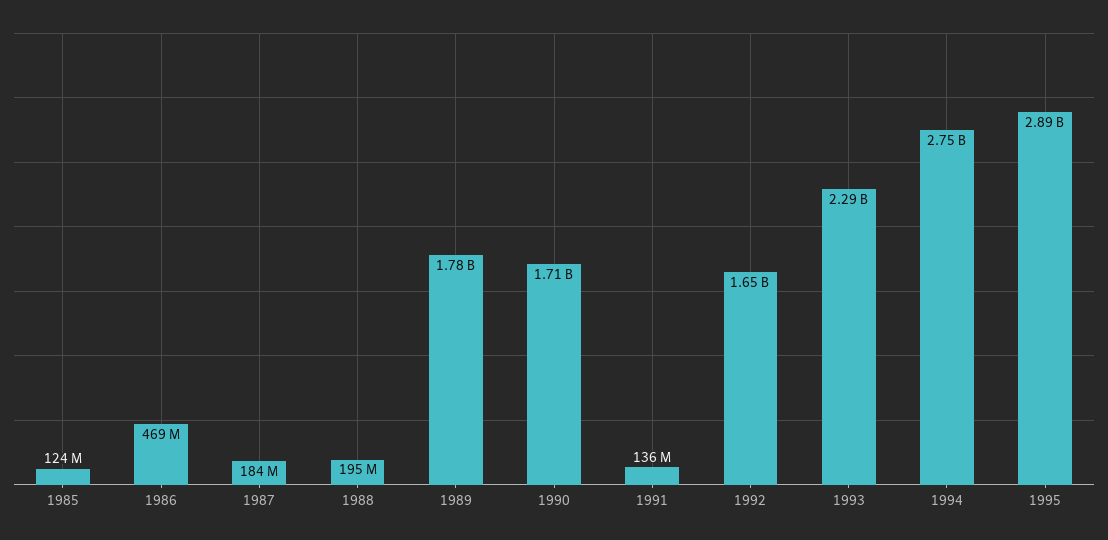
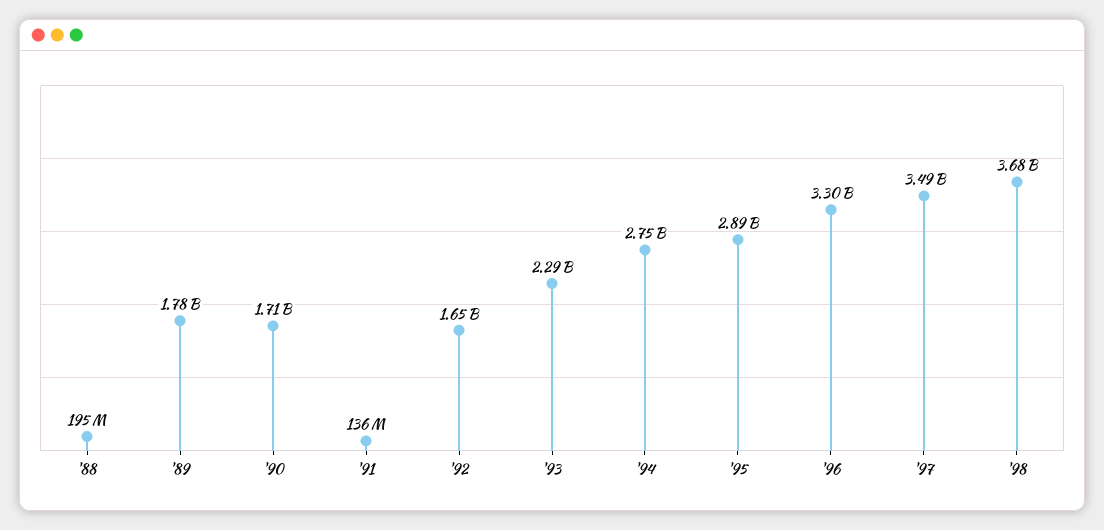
1985: 124000000 -> none
1986: 469000000 -> none
1987: 184000000 -> none
'96: none -> 3300000000
'97: none -> 3490000000
'98: none -> 3680000000

